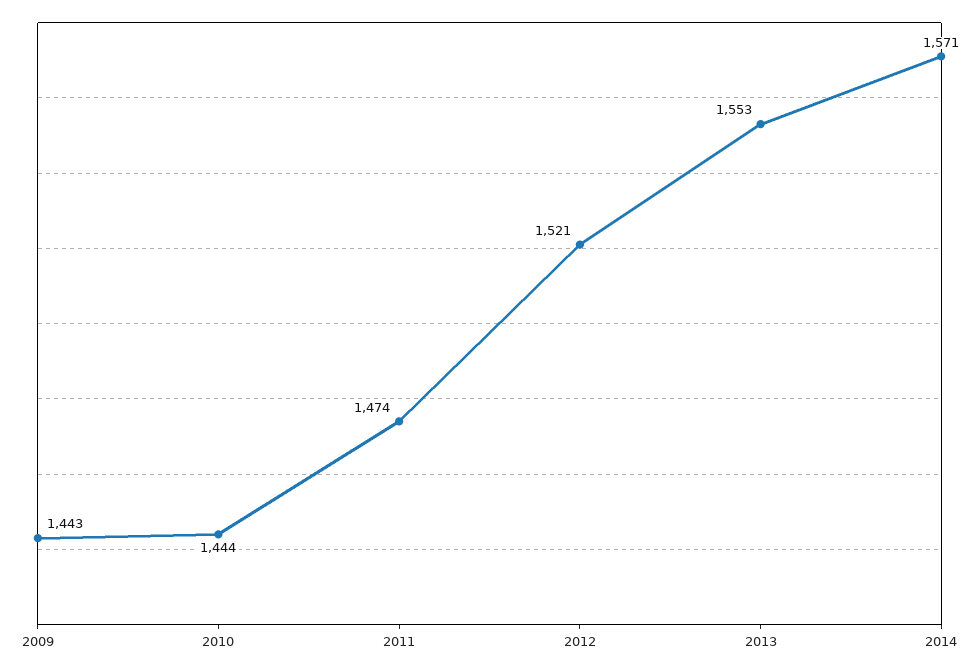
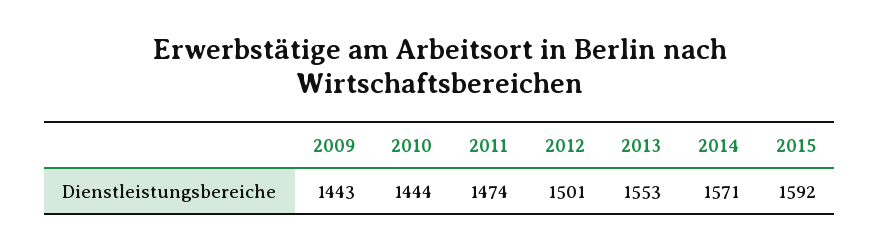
2012: 1521 -> 1501
2015: none -> 1592

